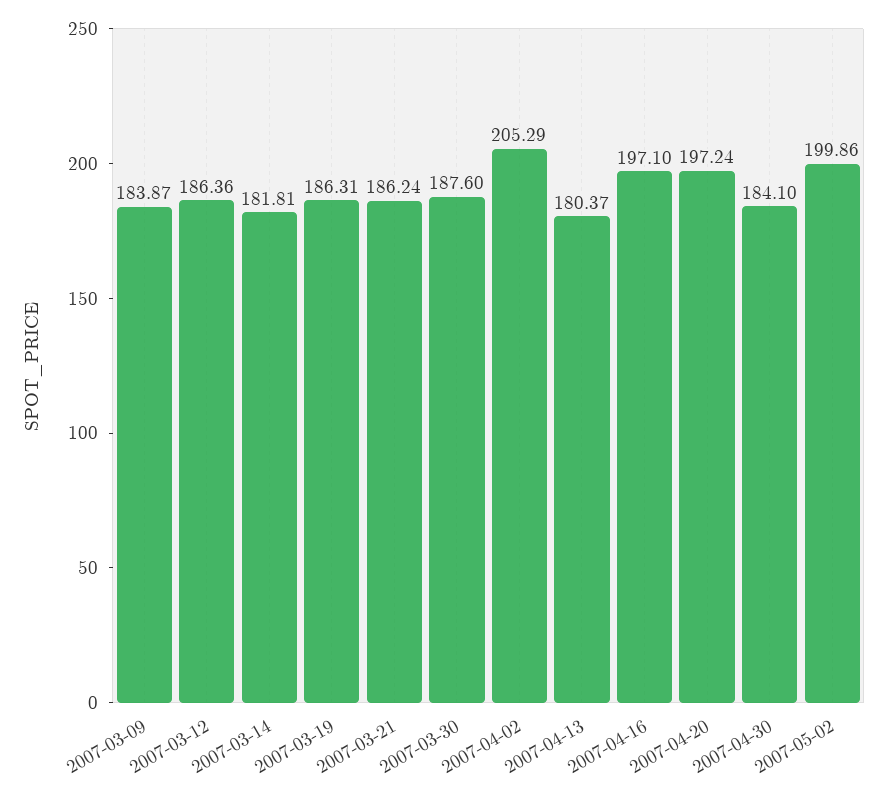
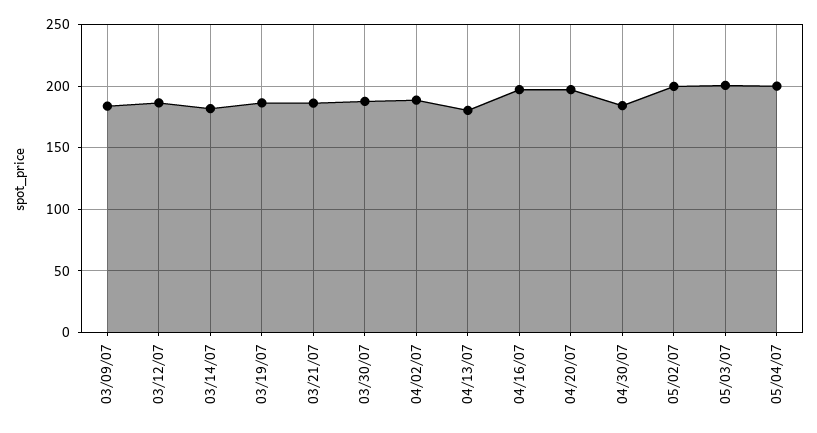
2007-04-02: 205.29 -> 190
05/03/07: none -> 200
05/04/07: none -> 200

